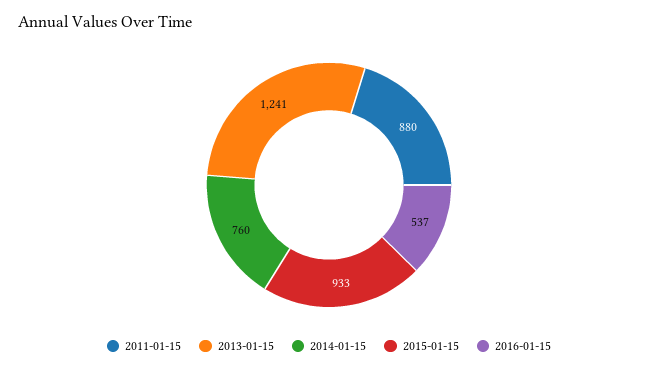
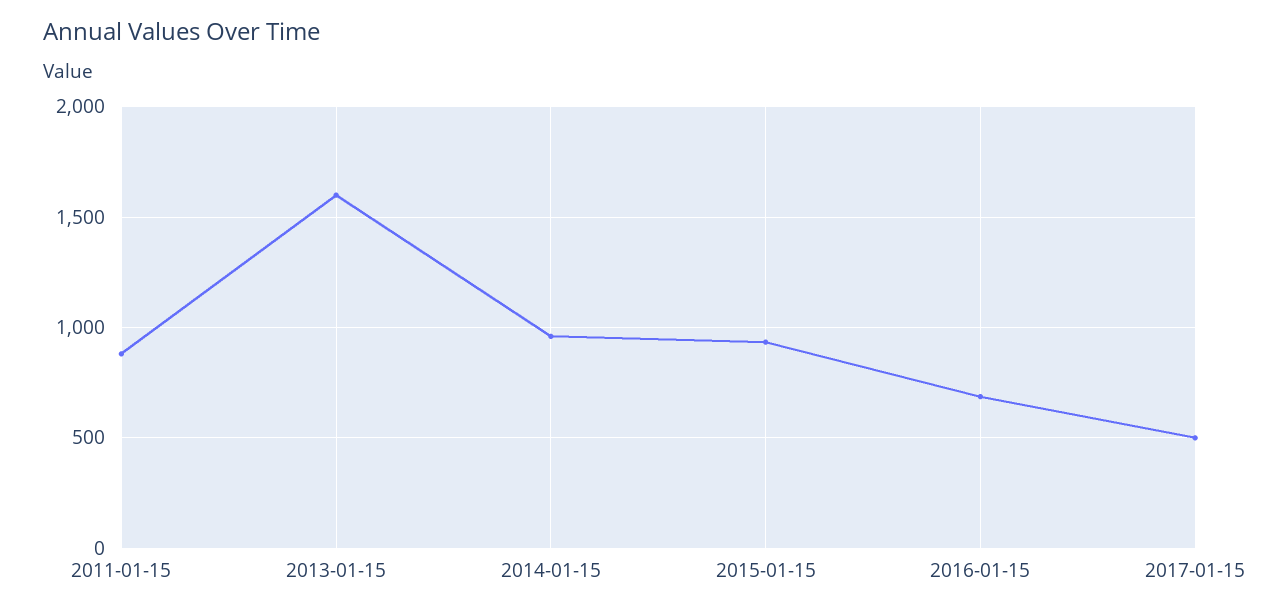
2013-01-15: 1241 -> 1600
2014-01-15: 760 -> 950
2016-01-15: 537 -> 700
2017-01-15: none -> 500

